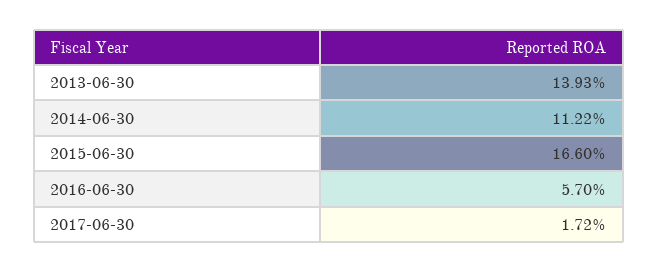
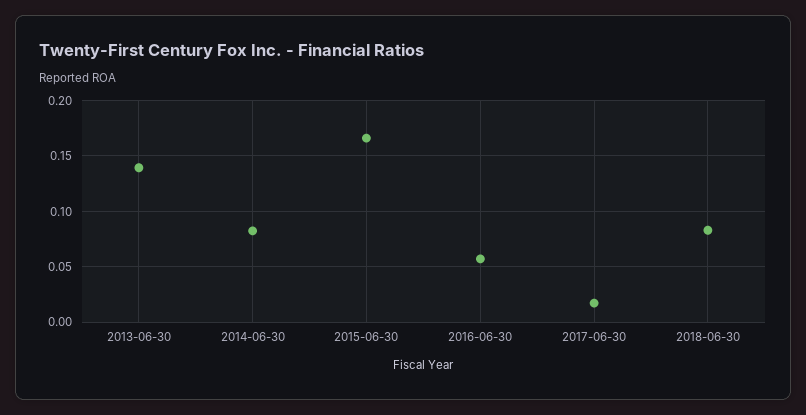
2014-06-30: 0.1122 -> 0.08
2018-06-30: none -> 0.08

